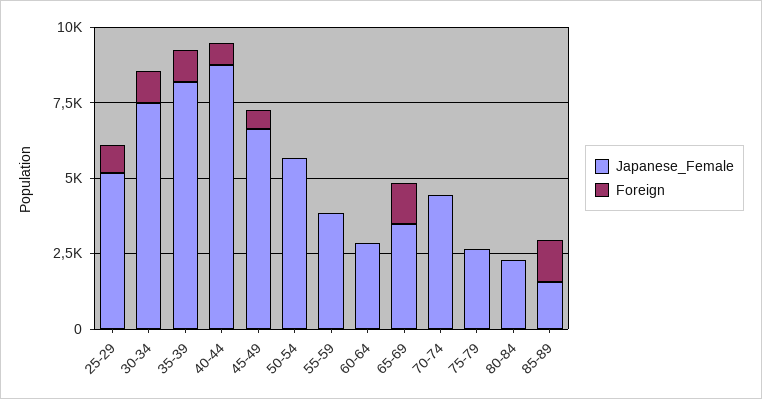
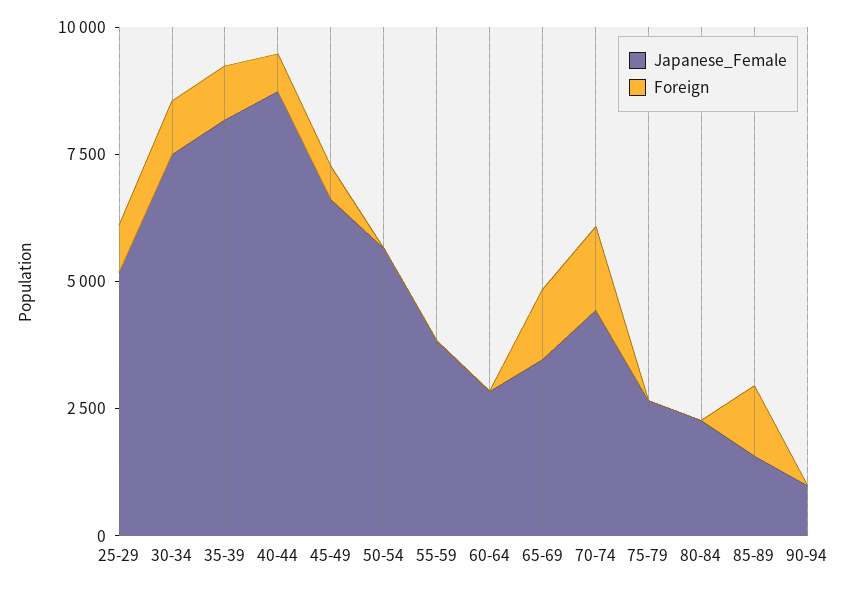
Foreign, 70-74: 0 -> 1500
Japanese_Female, 90-94: none -> 1000
Foreign, 90-94: none -> 0

